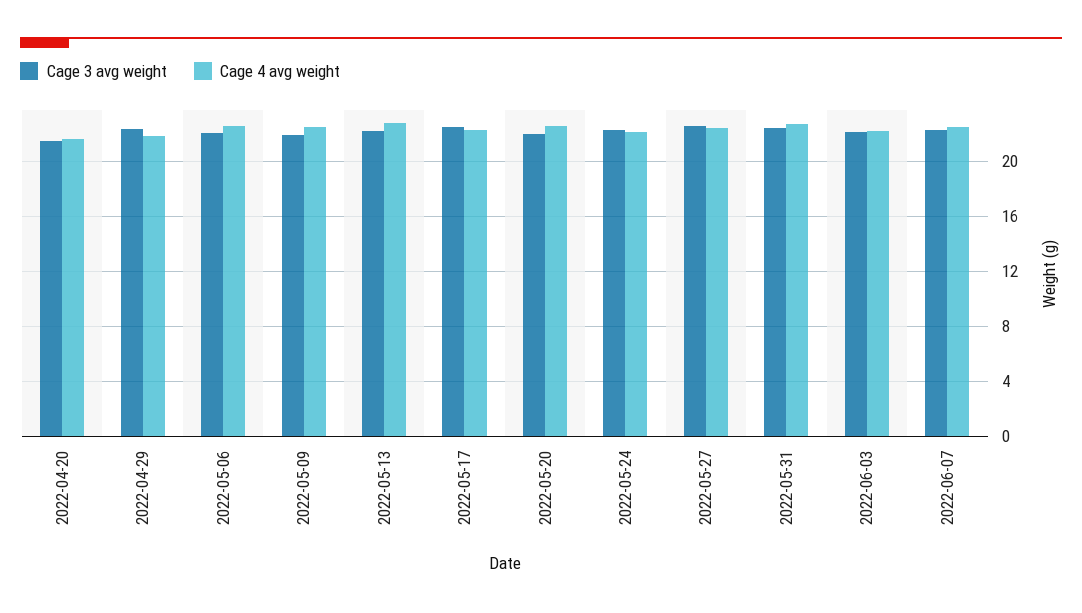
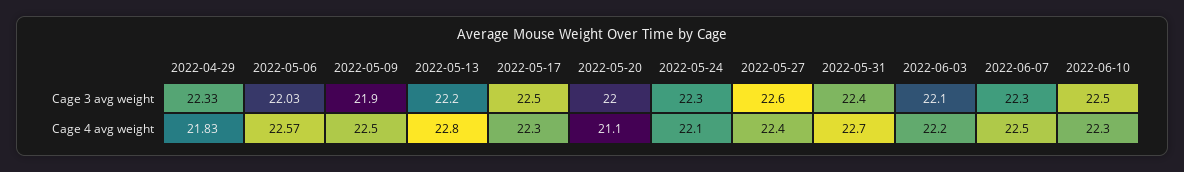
Cage 3 avg weight, 2022-04-20: 21.5 -> none
Cage 4 avg weight, 2022-04-20: 21.5 -> none
Cage 4 avg weight, 2022-05-20: 22.5 -> 21.1
Cage 3 avg weight, 2022-06-10: none -> 22.5
Cage 4 avg weight, 2022-06-10: none -> 22.3

